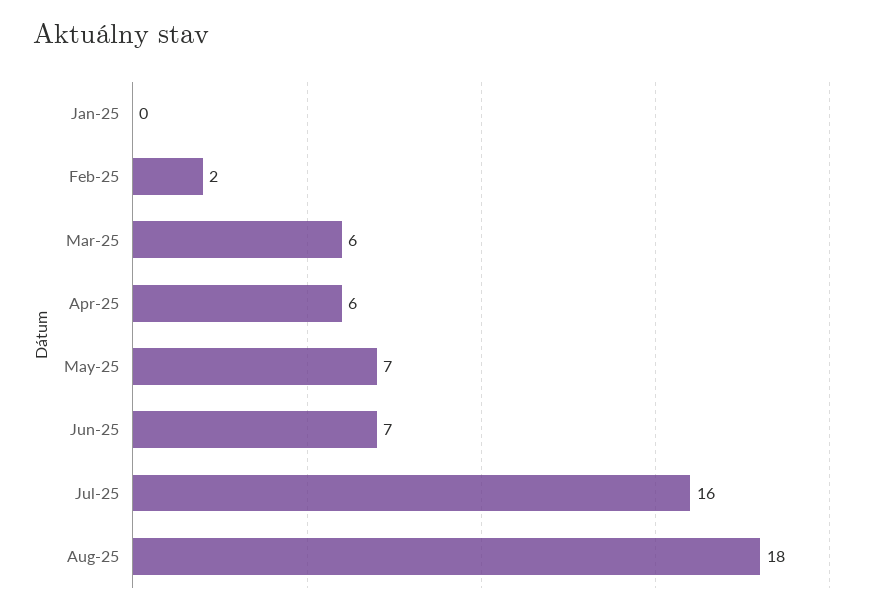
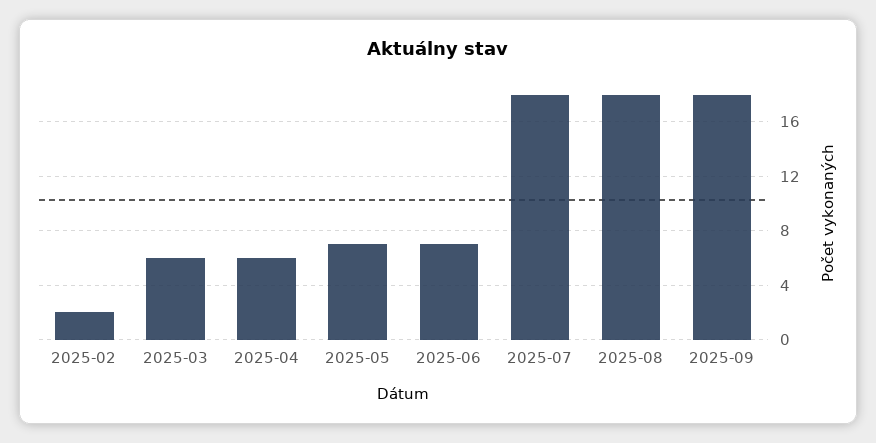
Jan-25: 0 -> none
Jul-25: 16 -> 18
2025-09: none -> 18

